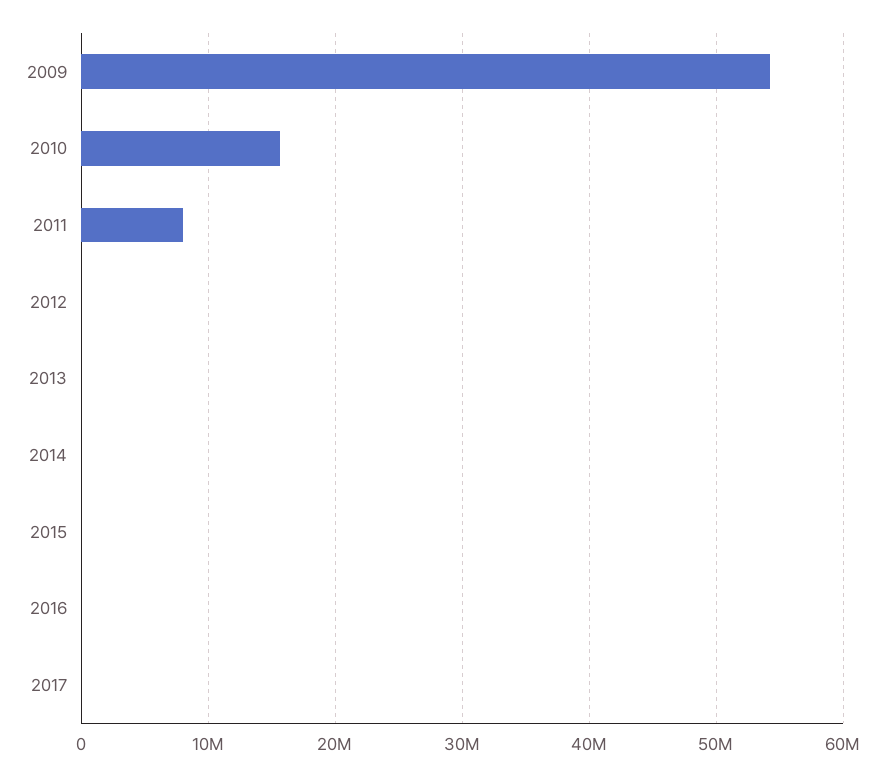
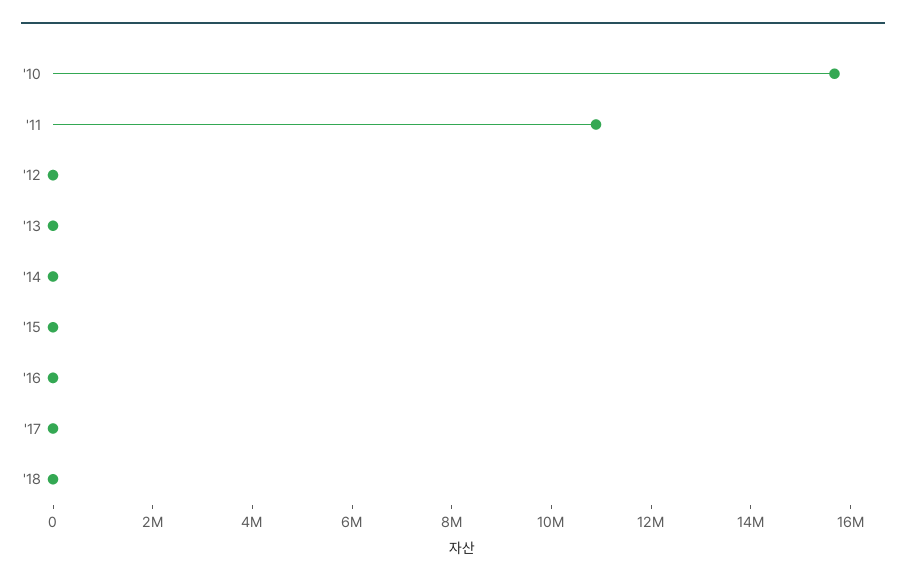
2009: 54000000 -> none
2011: 8000000 -> 11000000
'18: none -> 0

